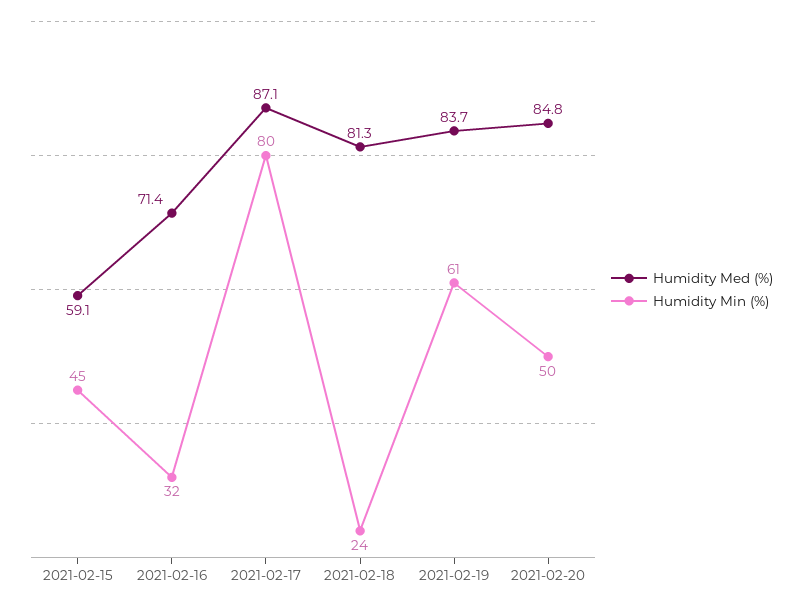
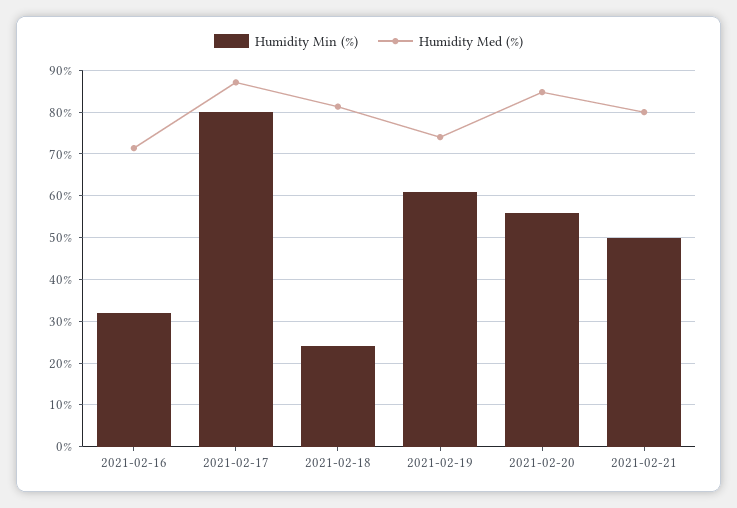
Humidity Med (%), 2021-02-15: 59.1 -> none
Humidity Min (%), 2021-02-15: 45 -> none
Humidity Med (%), 2021-02-19: 83.7 -> 74
Humidity Min (%), 2021-02-20: 50 -> 56
Humidity Min (%), 2021-02-21: none -> 50
Humidity Med (%), 2021-02-21: none -> 80

